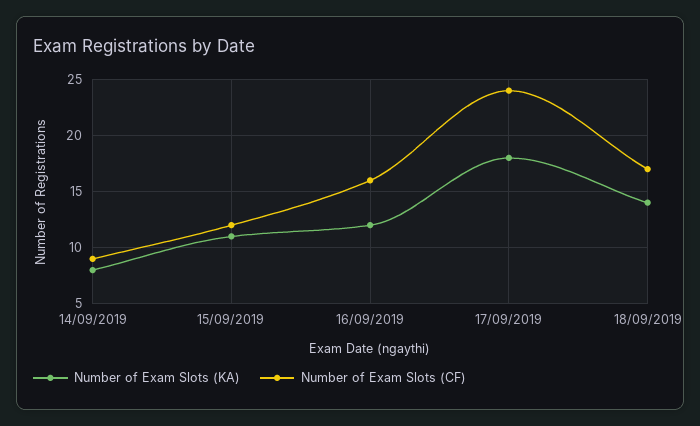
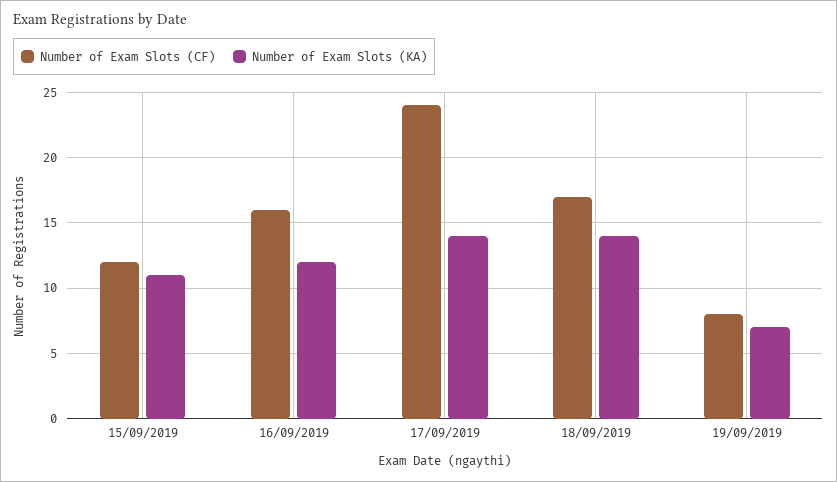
Number of Exam Slots (KA), 14/09/2019: 8 -> none
Number of Exam Slots (CF), 14/09/2019: 9 -> none
Number of Exam Slots (KA), 17/09/2019: 18 -> 14
Number of Exam Slots (CF), 19/09/2019: none -> 8
Number of Exam Slots (KA), 19/09/2019: none -> 7

